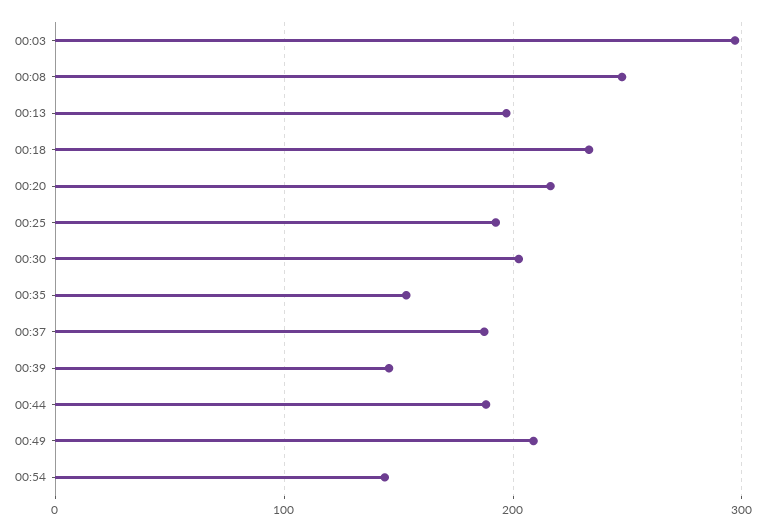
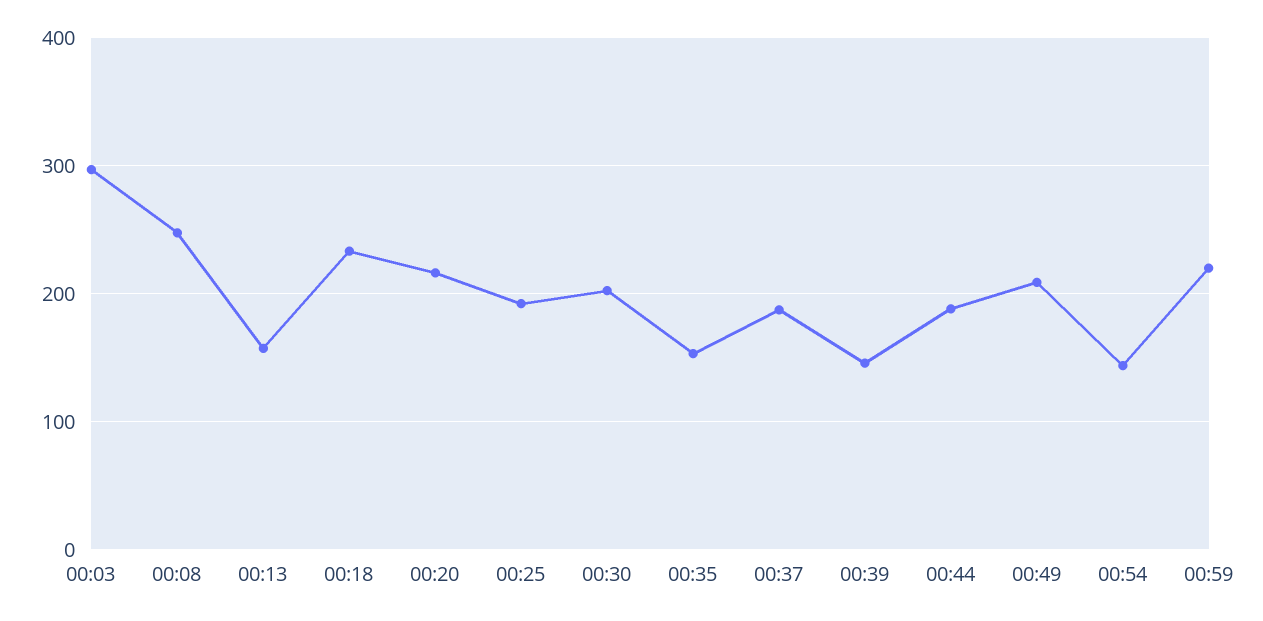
00:13: 200 -> 160
00:59: none -> 220

